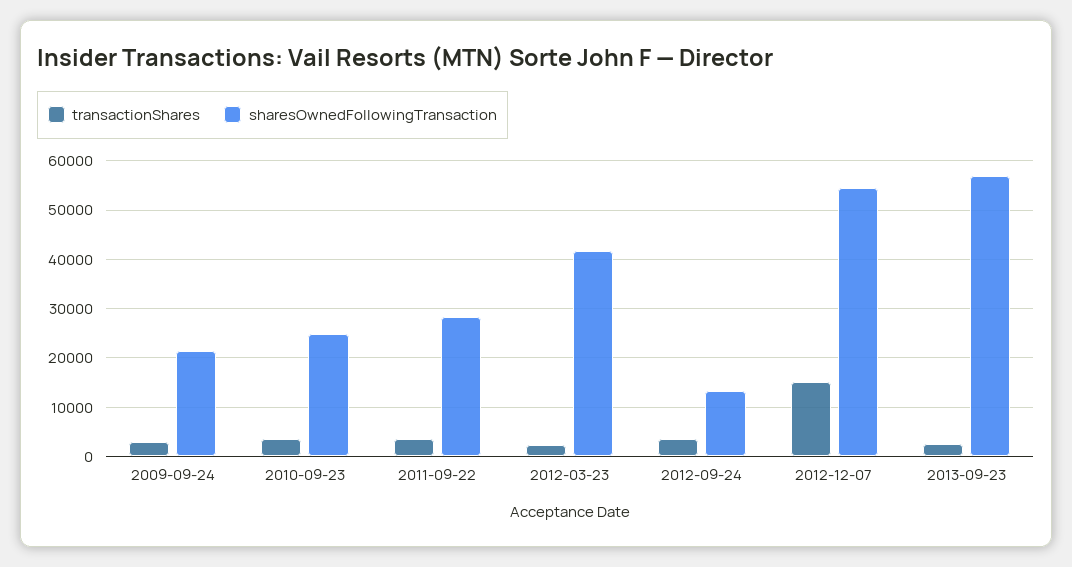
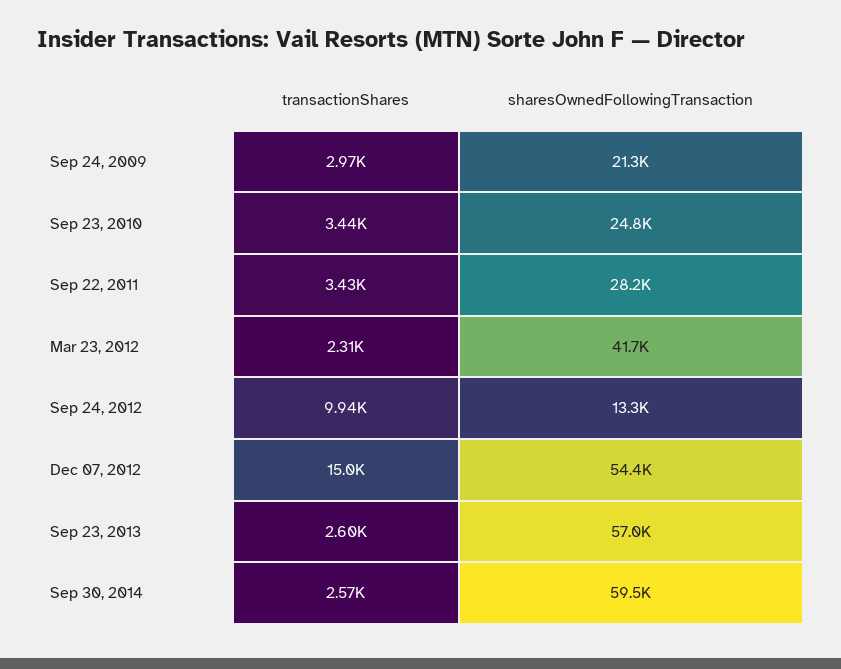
transactionShares, 2012-09-24: 4000 -> 9940
transactionShares, Sep 30, 2014: none -> 2570
sharesOwnedFollowingTransaction, Sep 30, 2014: none -> 59500

